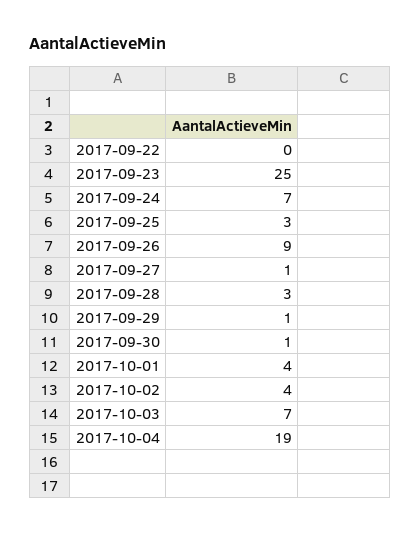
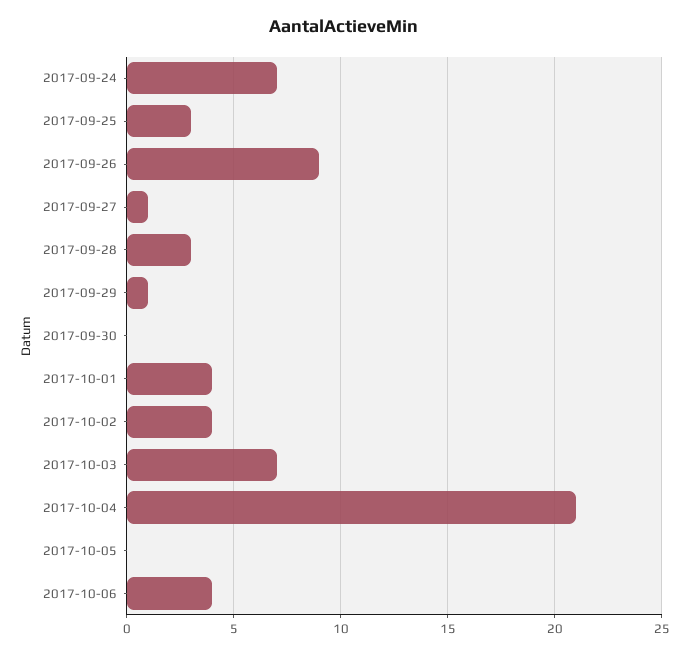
2017-09-22: 0 -> none
2017-09-23: 25 -> none
2017-09-30: 1 -> 0
2017-10-04: 19 -> 21
2017-10-05: none -> 0
2017-10-06: none -> 4

